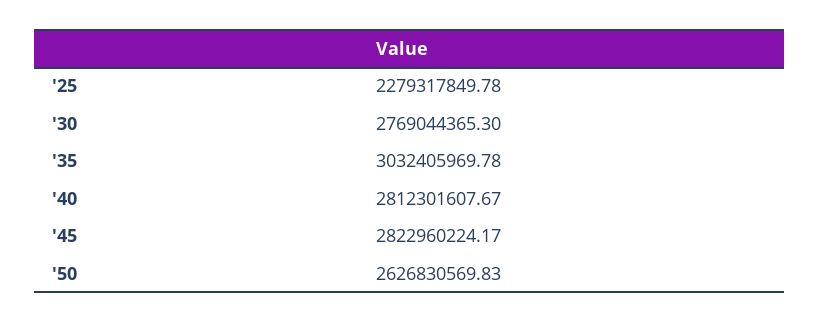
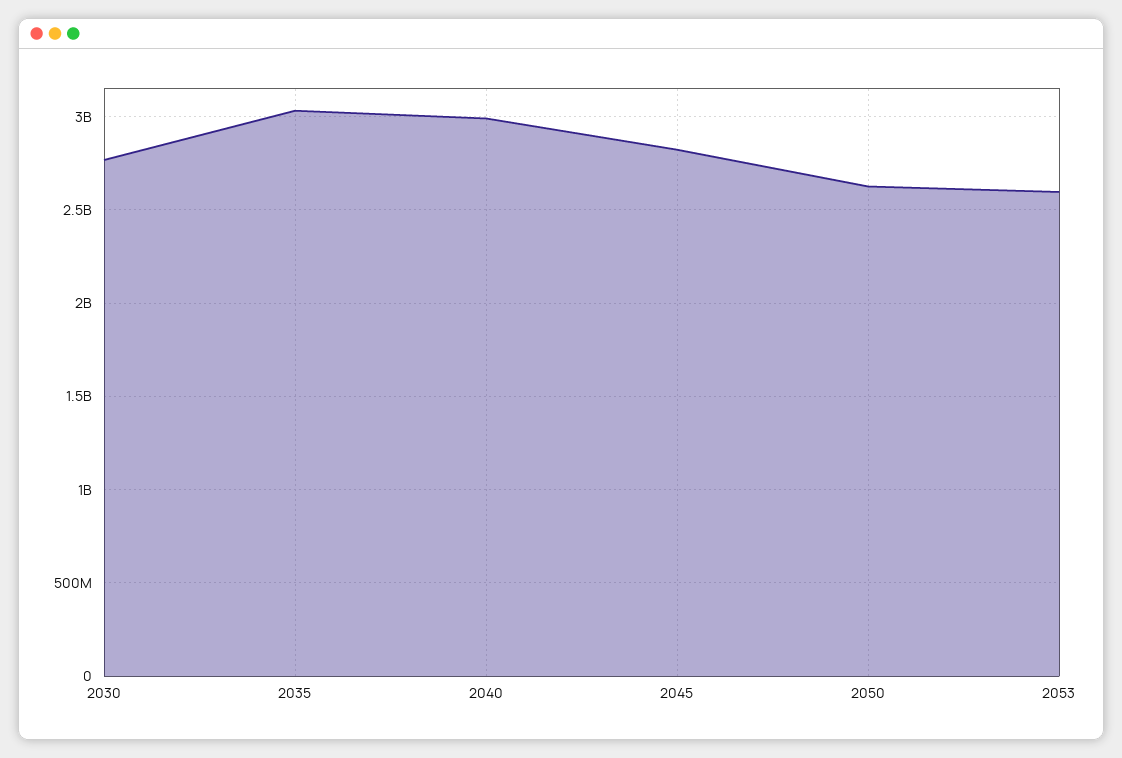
'25: 2279317849.78 -> none
'40: 2812301607.67 -> 3000000000
2053: none -> 2600000000

